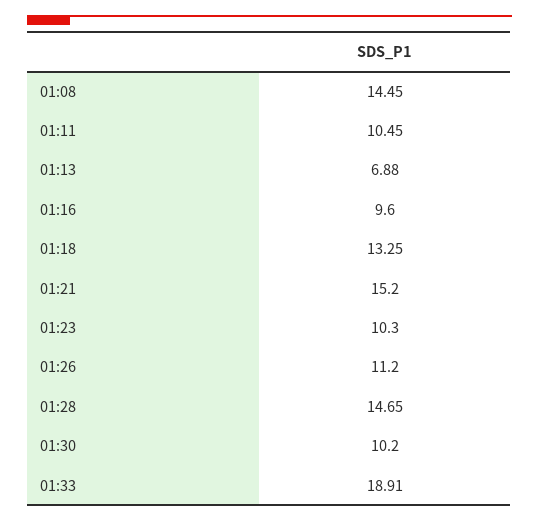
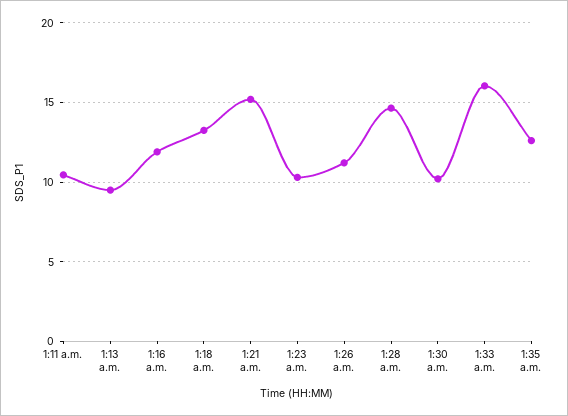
01:08: 14.45 -> none
01:13: 6.88 -> 9.5
01:16: 9.6 -> 12
01:33: 18.91 -> 16
1:35 a.m.: none -> 12.5

